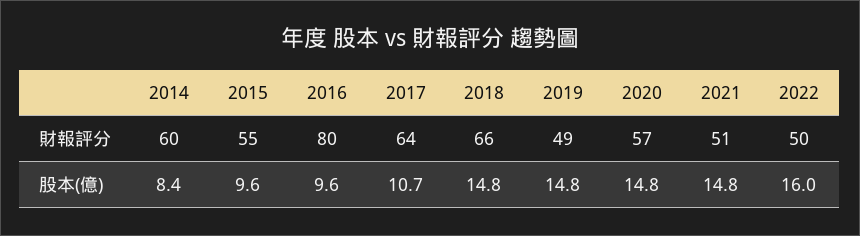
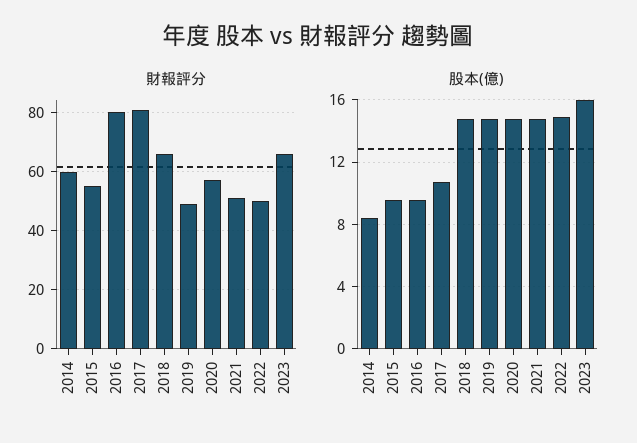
財報評分, 2017: 64 -> 80
股本(億), 2022: 16 -> 15
財報評分, 2023: none -> 65
股本(億), 2023: none -> 16

